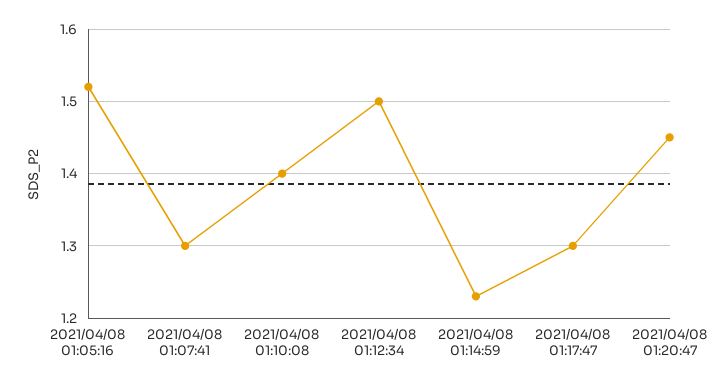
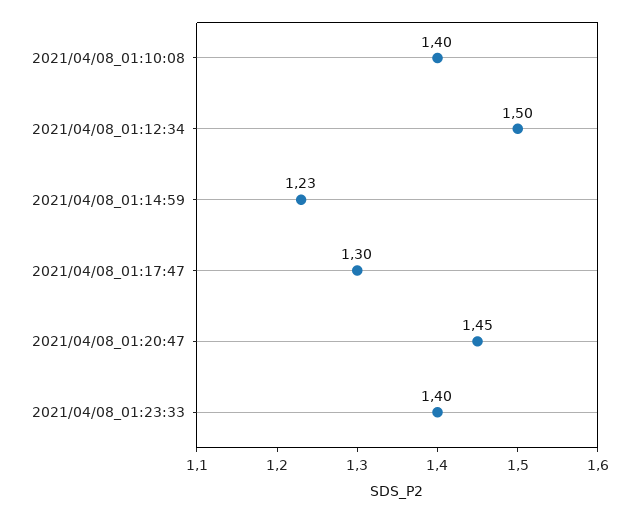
2021/04/08 01:05:16: 1.52 -> none
2021/04/08 01:07:41: 1.3 -> none
2021/04/08_01:23:33: none -> 1.4

